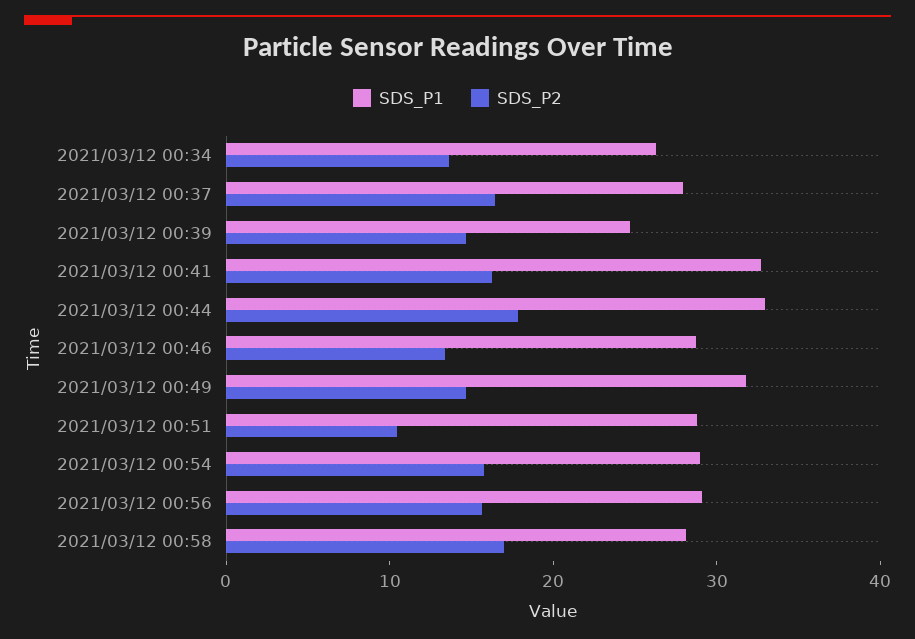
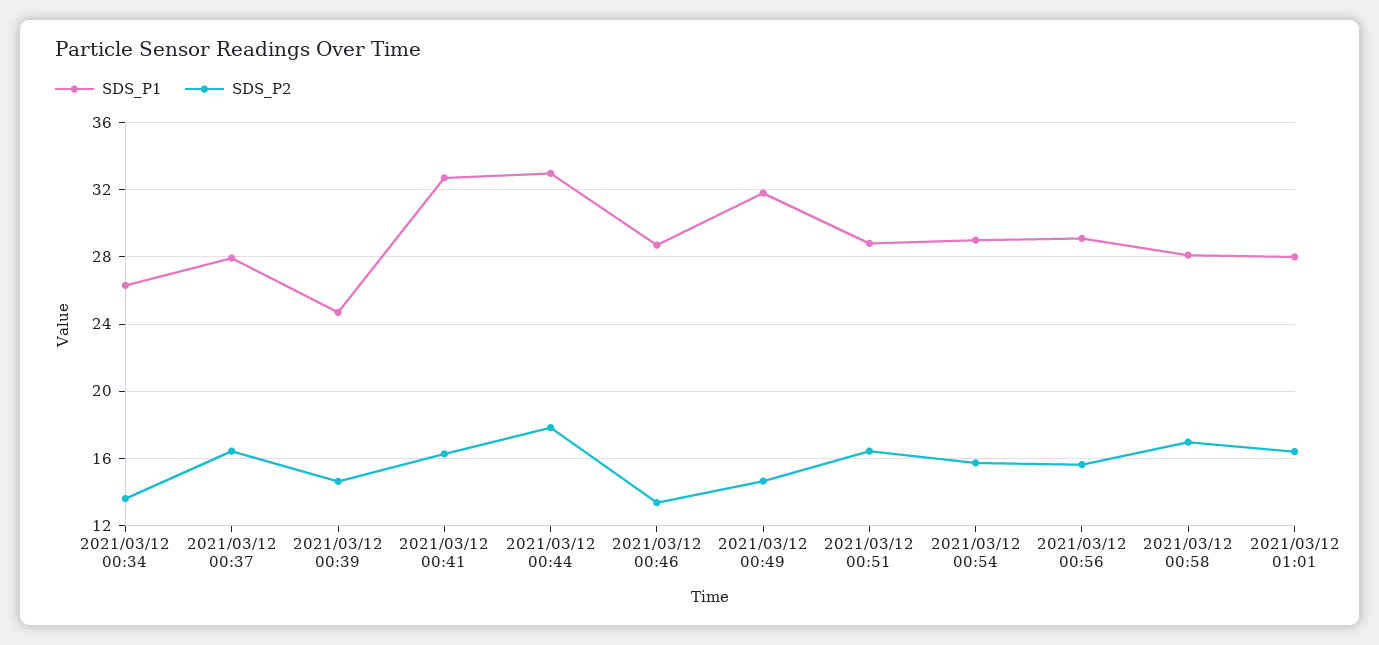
SDS_P2, 2021/03/12 00:51: 10 -> 16.5
SDS_P1, 2021/03/12 01:01: none -> 28
SDS_P2, 2021/03/12 01:01: none -> 16.5

